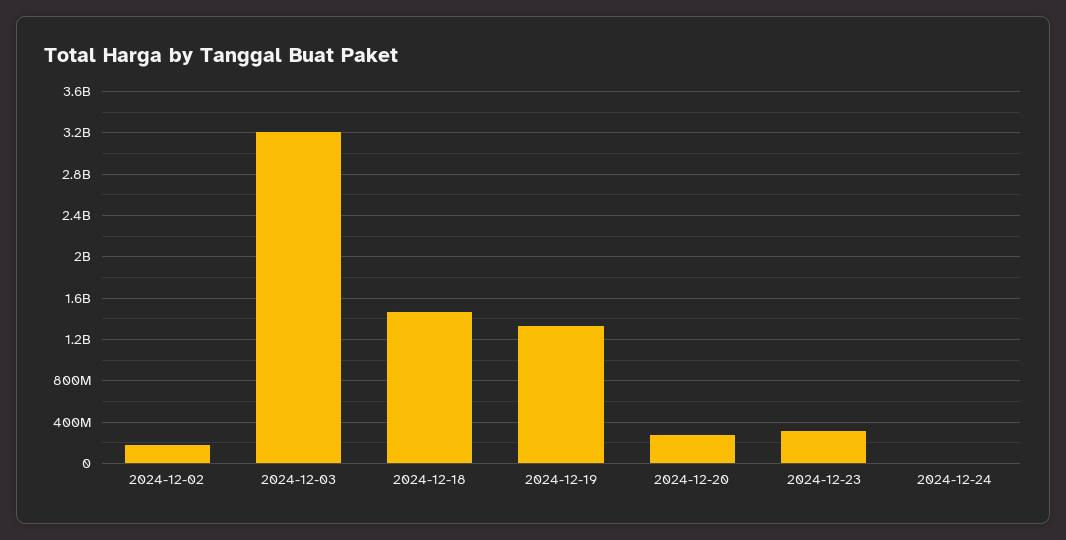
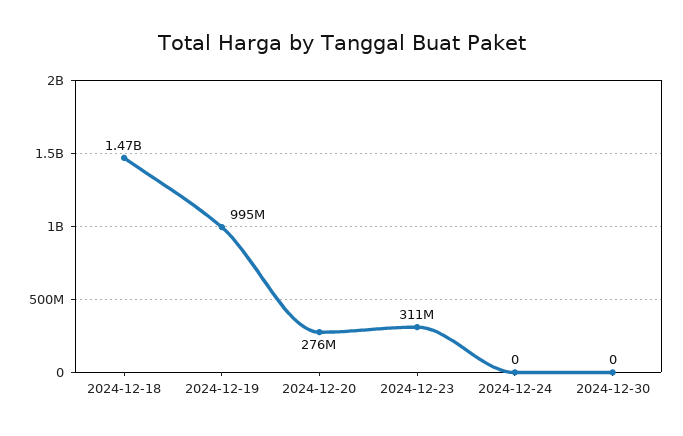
2024-12-02: 200000000 -> none
2024-12-03: 3200000000 -> none
2024-12-19: 1300000000 -> 995000000
2024-12-30: none -> 0

